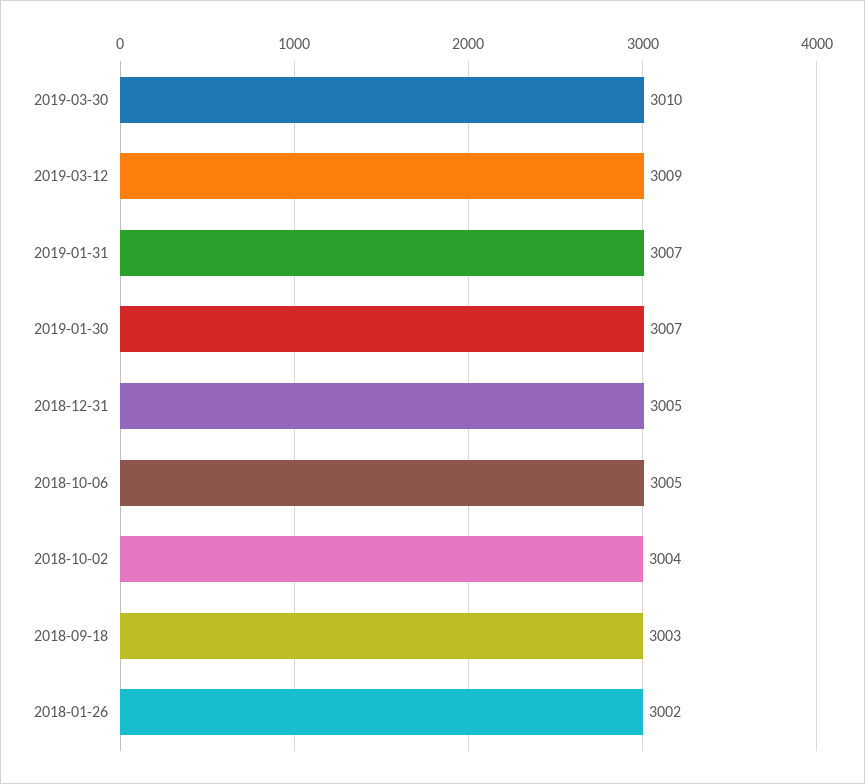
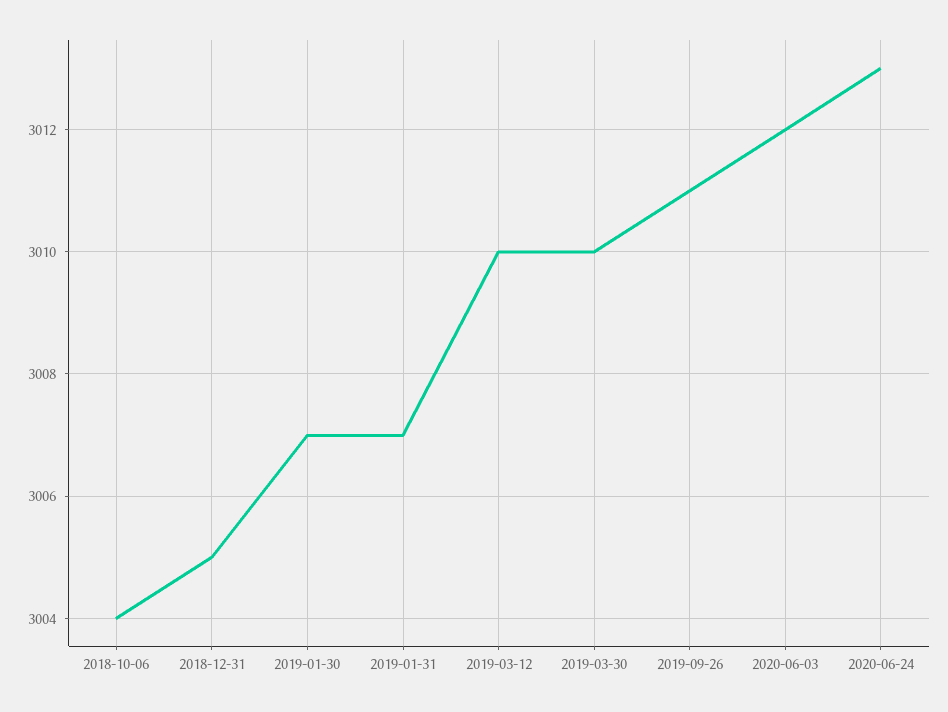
2019-03-12: 3009 -> 3010
2018-10-06: 3005 -> 3004
2018-10-02: 3004 -> none
2018-09-18: 3003 -> none
2018-01-26: 3002 -> none
2019-09-26: none -> 3011
2020-06-03: none -> 3012
2020-06-24: none -> 3013

